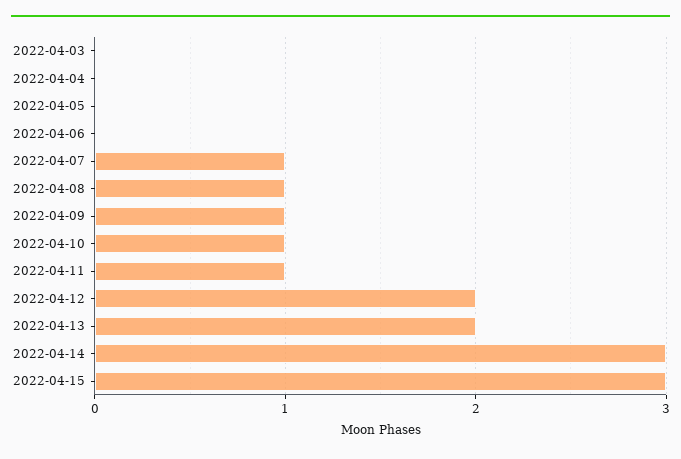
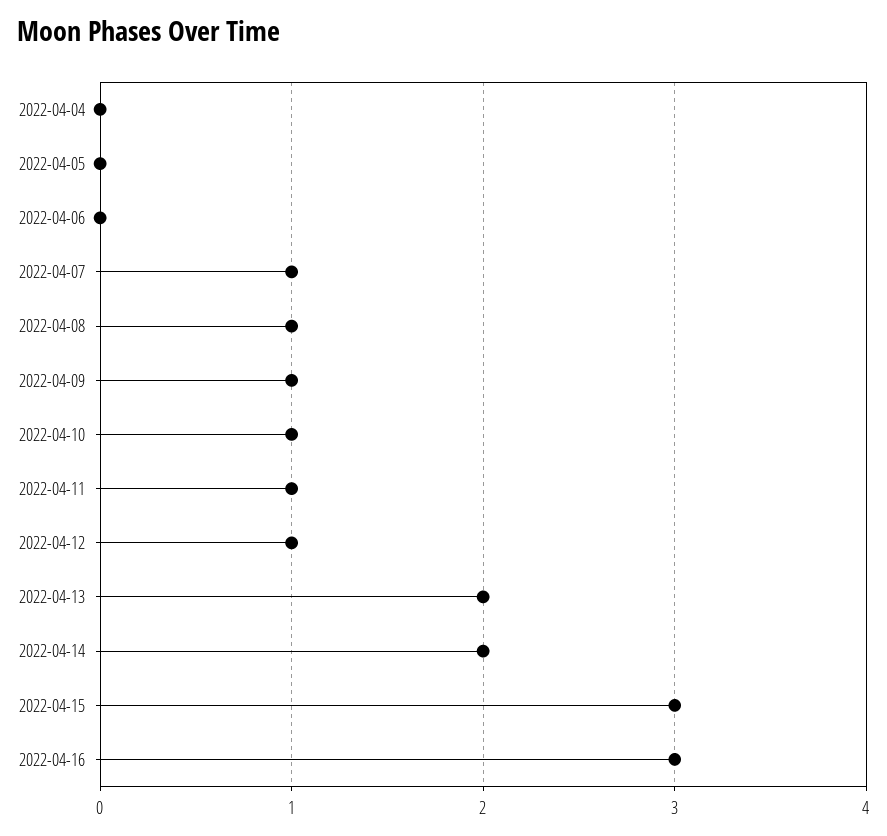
2022-04-03: 0 -> none
2022-04-12: 2 -> 1
2022-04-14: 3 -> 2
2022-04-16: none -> 3

